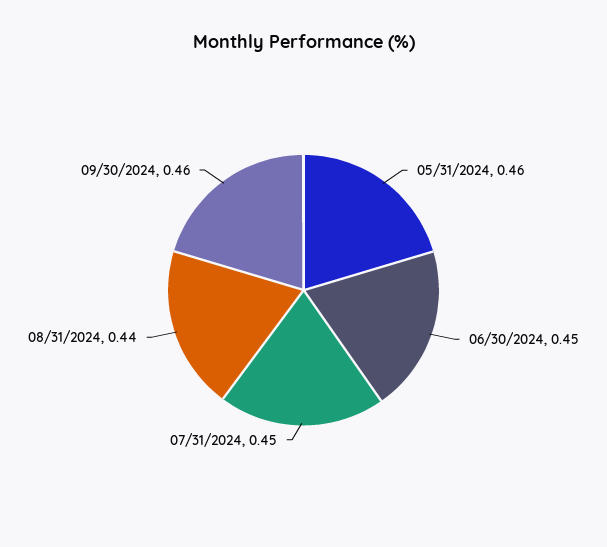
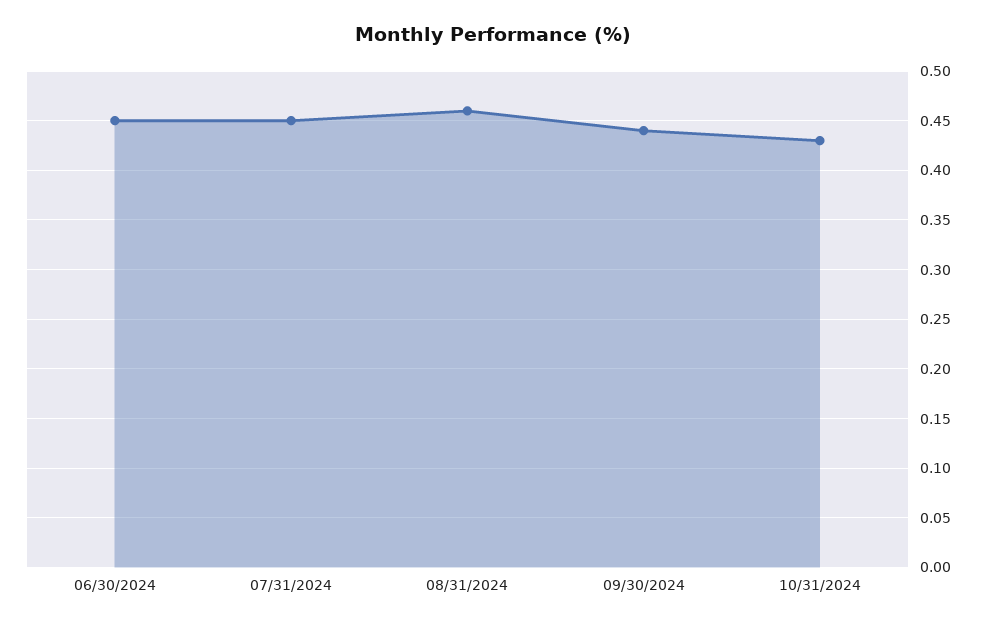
05/31/2024: 0.46 -> none
08/31/2024: 0.44 -> 0.46
09/30/2024: 0.46 -> 0.44
10/31/2024: none -> 0.43

